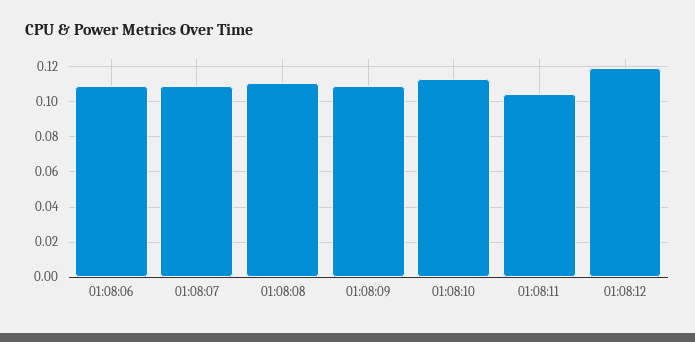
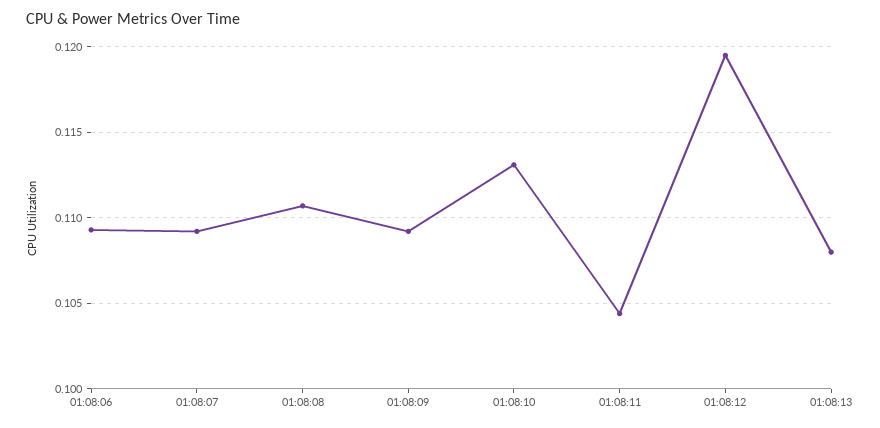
01:08:13: none -> 0.108

